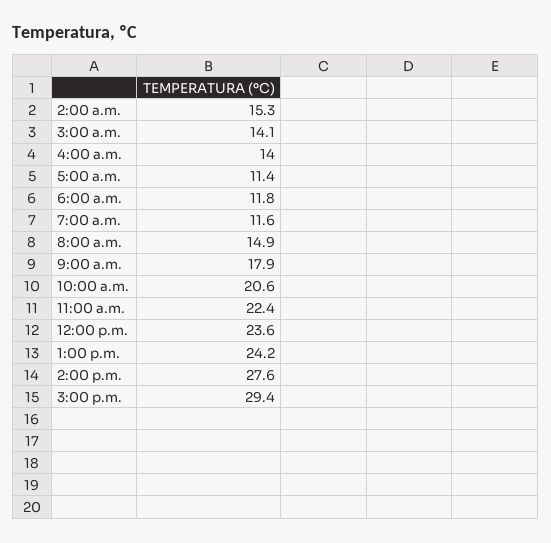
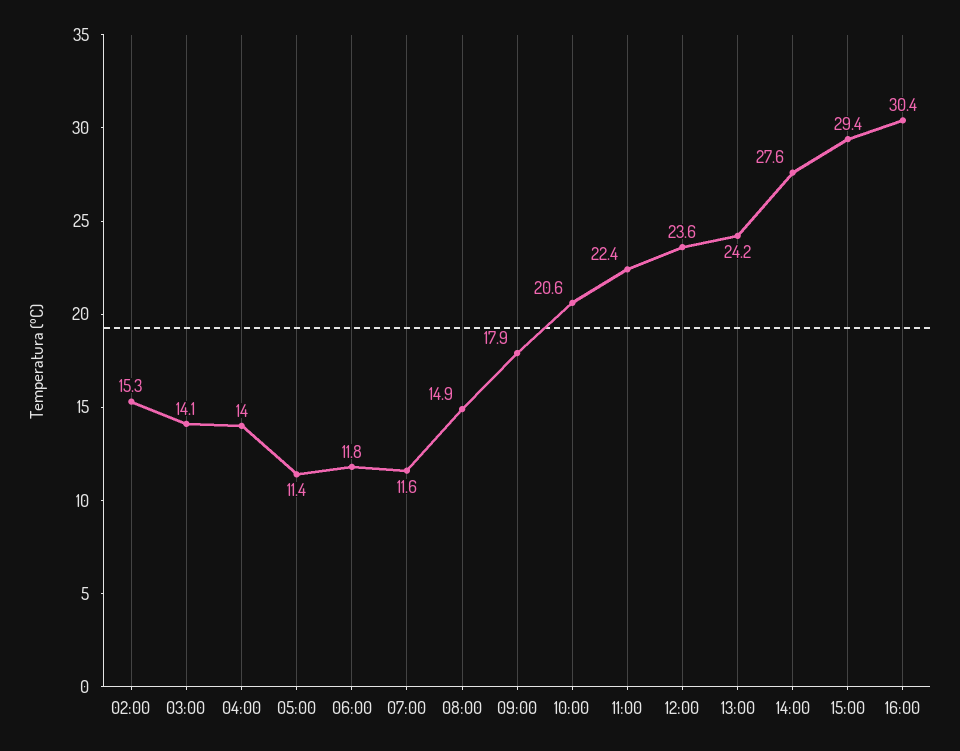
16:00: none -> 30.4

